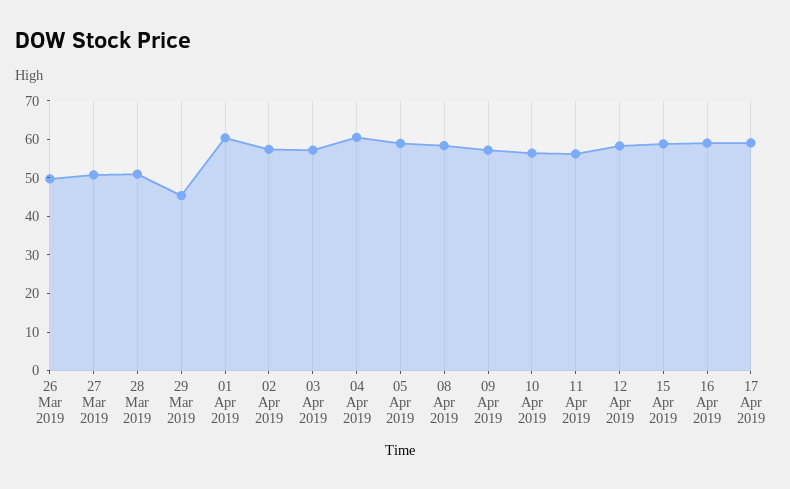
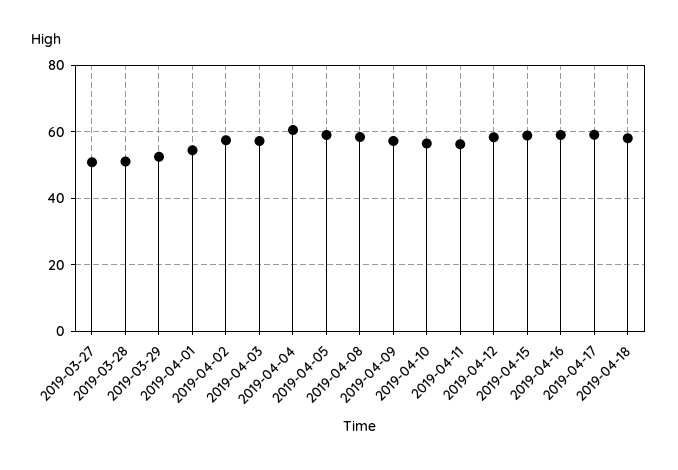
26 Mar 2019: 50 -> none
29 Mar 2019: 45 -> 52
01 Apr 2019: 60 -> 54
2019-04-18: none -> 58

